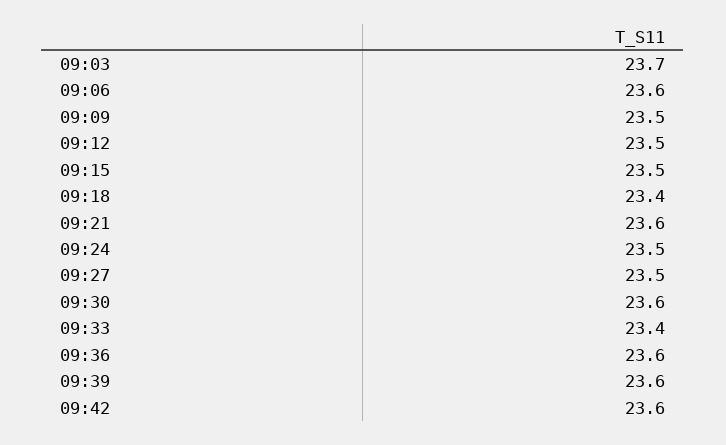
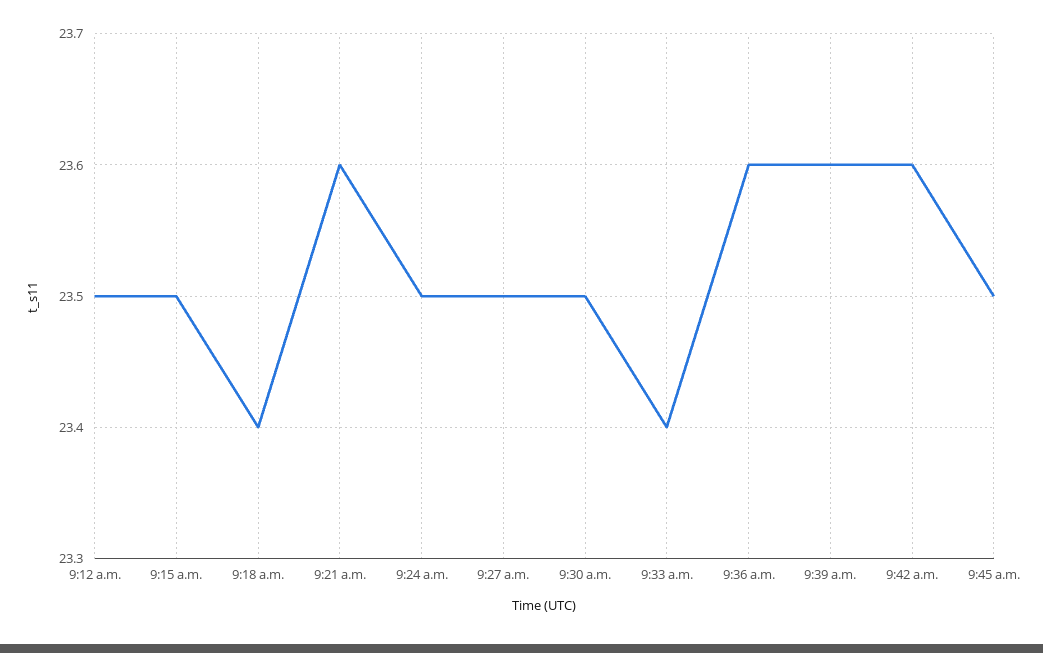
09:03: 23.7 -> none
09:06: 23.6 -> none
09:09: 23.5 -> none
09:30: 23.6 -> 23.5
9:45 a.m.: none -> 23.5

